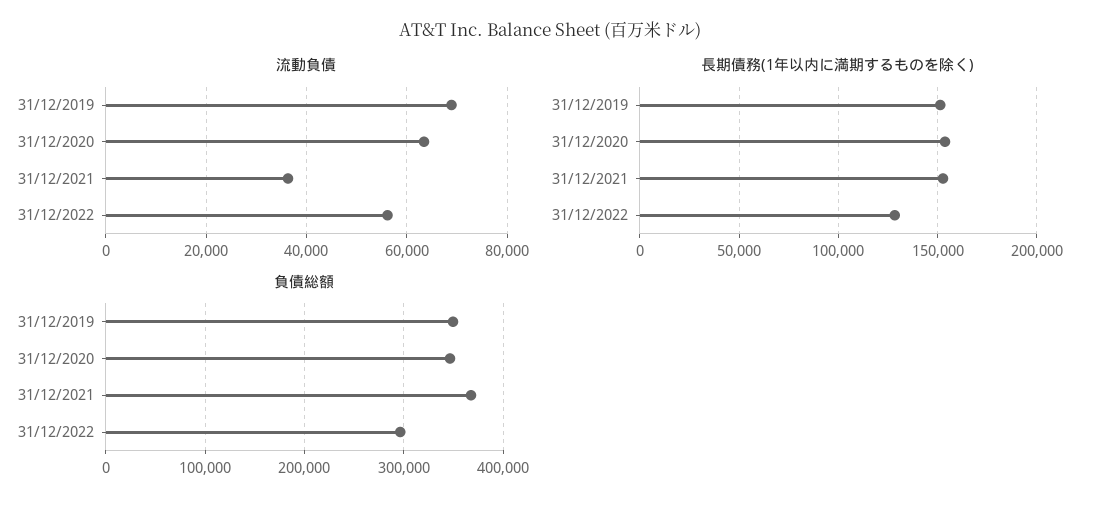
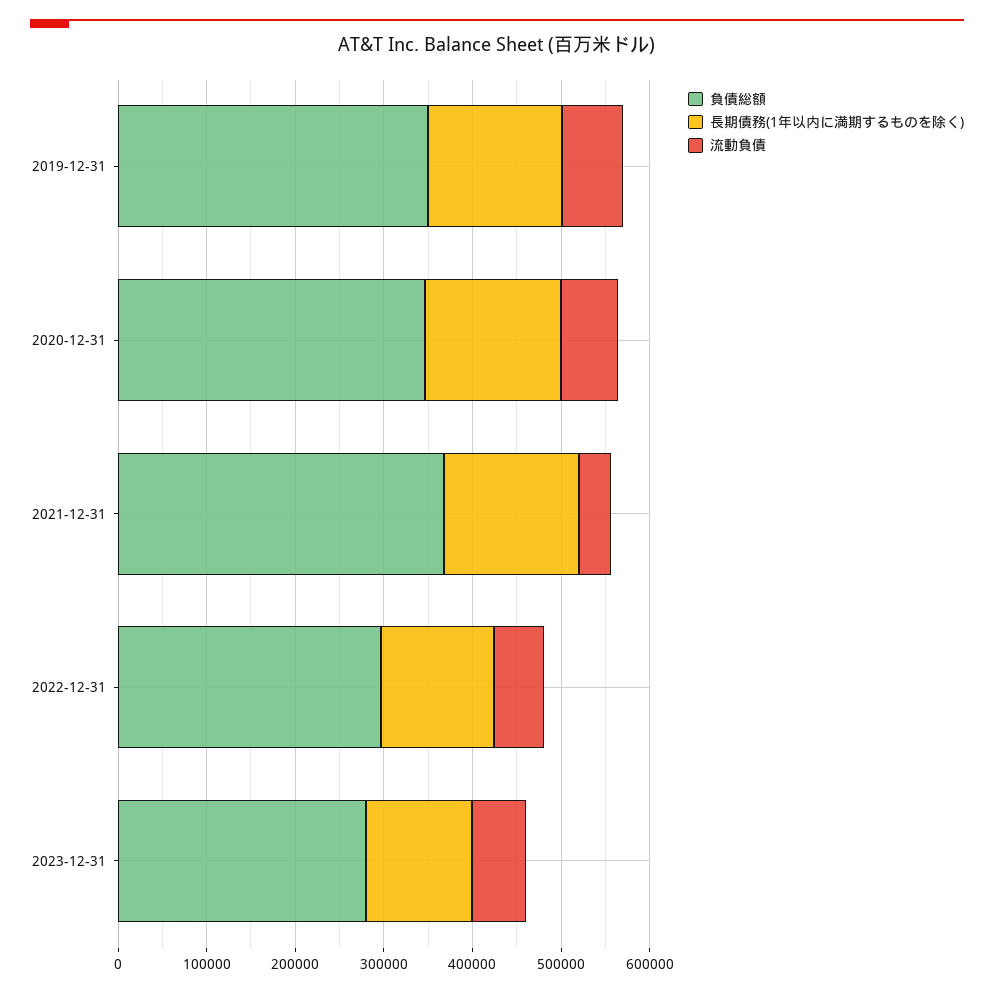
負債総額, 2023-12-31: none -> 280000
長期債務(1年以内に満期するものを除く), 2023-12-31: none -> 120000
流動負債, 2023-12-31: none -> 60000

